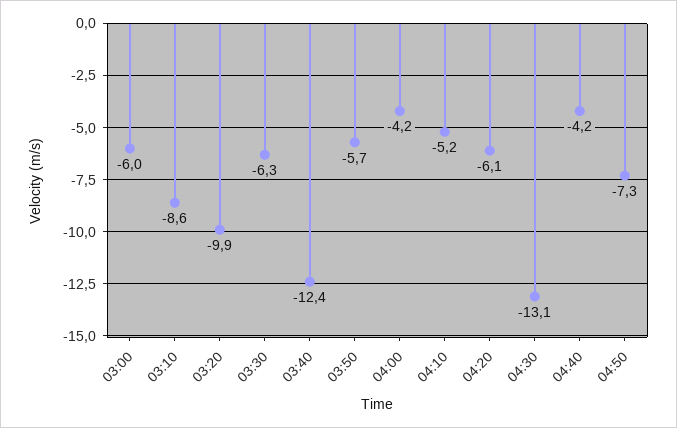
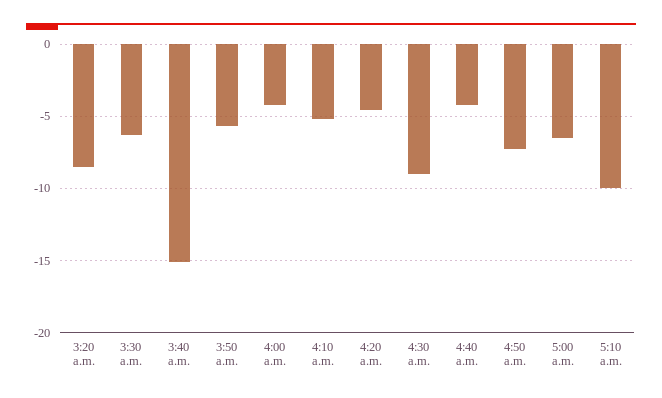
03:00: -6 -> none
03:10: -8.6 -> none
03:20: -9.9 -> -8.5
03:40: -12.4 -> -15
04:20: -6.1 -> -4.5
04:30: -13.1 -> -9
5:00 a.m.: none -> -6.5
5:10 a.m.: none -> -10

